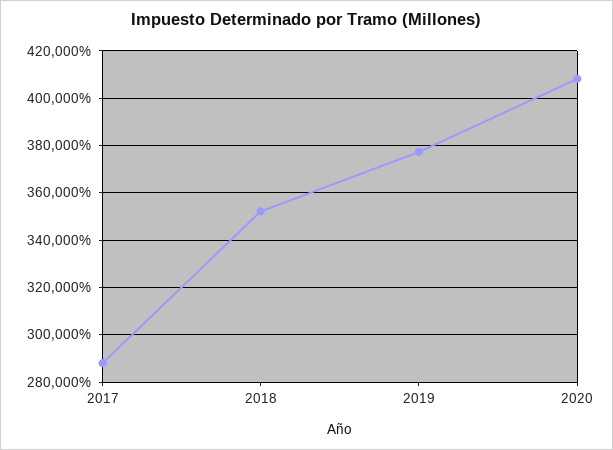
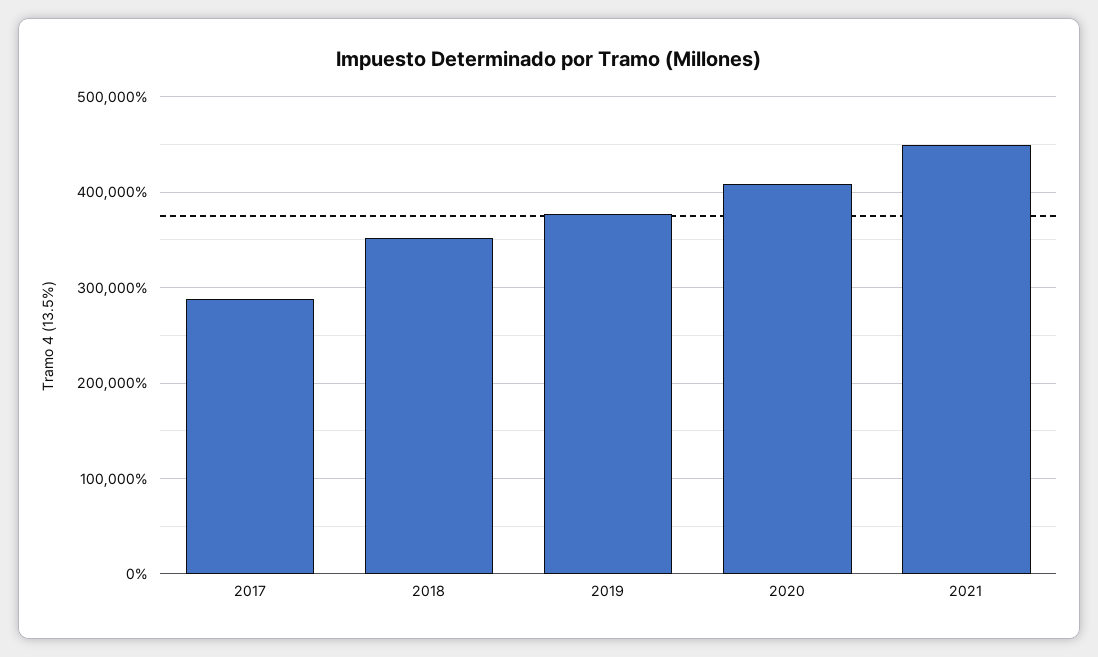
2021: none -> 450000

